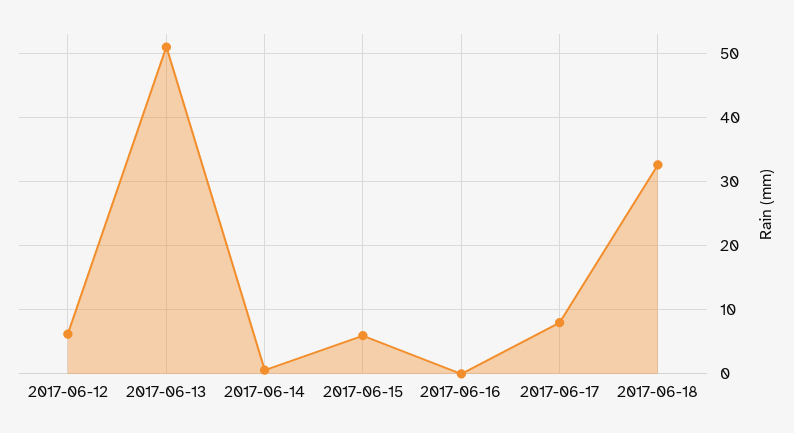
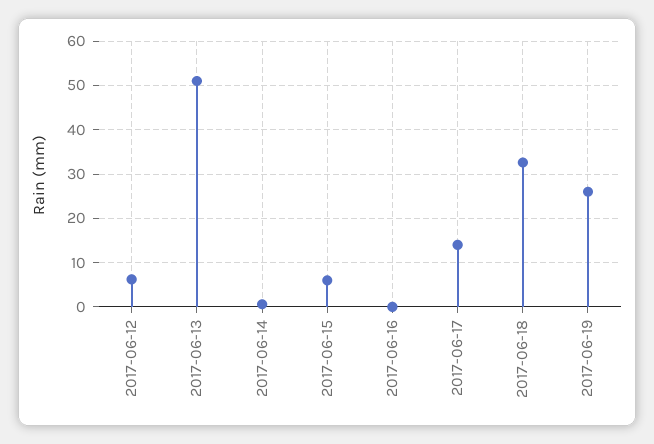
2017-06-17: 8 -> 14
2017-06-19: none -> 26

